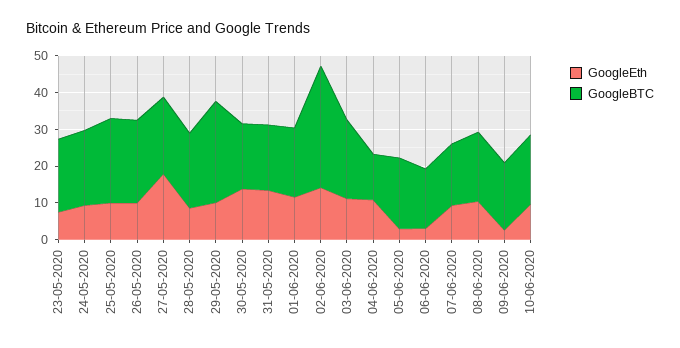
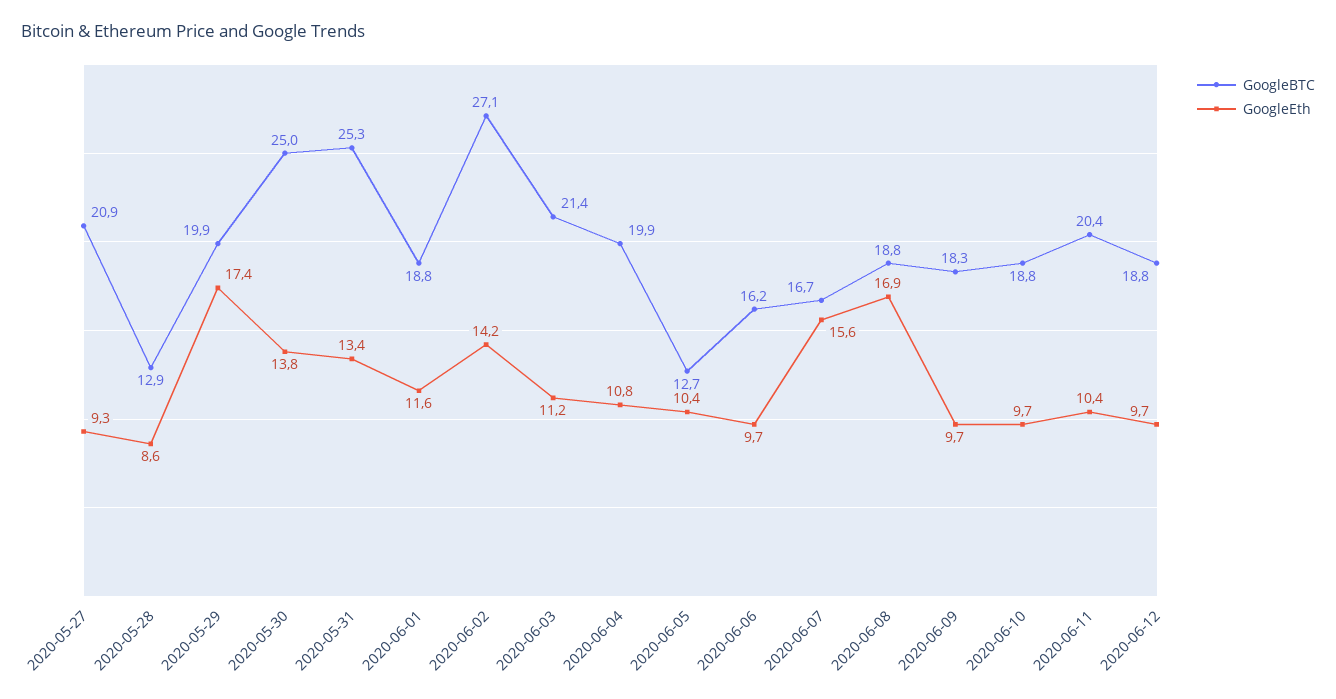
GoogleEth, 23-05-2020: 7.5 -> none
GoogleBTC, 23-05-2020: 20 -> none
GoogleEth, 24-05-2020: 10 -> none
GoogleBTC, 24-05-2020: 20 -> none
GoogleEth, 25-05-2020: 10 -> none
GoogleBTC, 25-05-2020: 22.5 -> none
GoogleEth, 26-05-2020: 10 -> none
GoogleBTC, 26-05-2020: 22.5 -> none
GoogleEth, 27-05-2020: 17.5 -> 9.3
GoogleBTC, 28-05-2020: 20 -> 12.9
GoogleEth, 29-05-2020: 10 -> 17.4
GoogleBTC, 29-05-2020: 27.5 -> 19.9
GoogleBTC, 30-05-2020: 17.5 -> 25
GoogleBTC, 31-05-2020: 17.5 -> 25.3
GoogleBTC, 02-06-2020: 32.5 -> 27.1
GoogleBTC, 04-06-2020: 12.5 -> 19.9
GoogleEth, 05-06-2020: 2.5 -> 10.4
GoogleBTC, 05-06-2020: 20 -> 12.7
GoogleEth, 06-06-2020: 2.5 -> 9.7
GoogleEth, 07-06-2020: 10 -> 15.6
GoogleEth, 08-06-2020: 10 -> 16.9
GoogleEth, 09-06-2020: 2.5 -> 9.7
GoogleBTC, 2020-06-11: none -> 20.4
GoogleEth, 2020-06-11: none -> 10.4
GoogleBTC, 2020-06-12: none -> 18.8
GoogleEth, 2020-06-12: none -> 9.7

